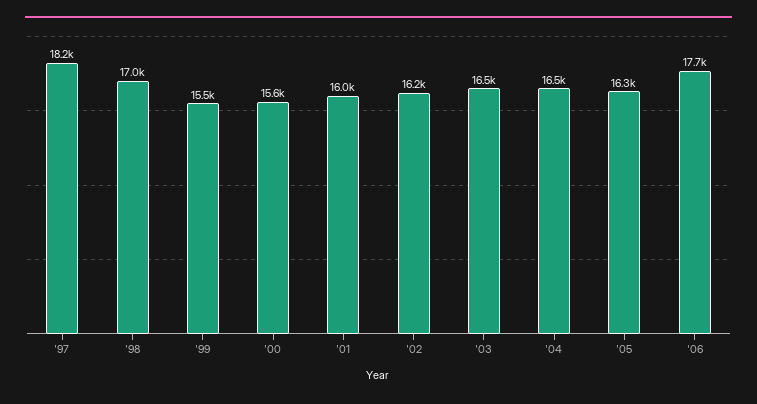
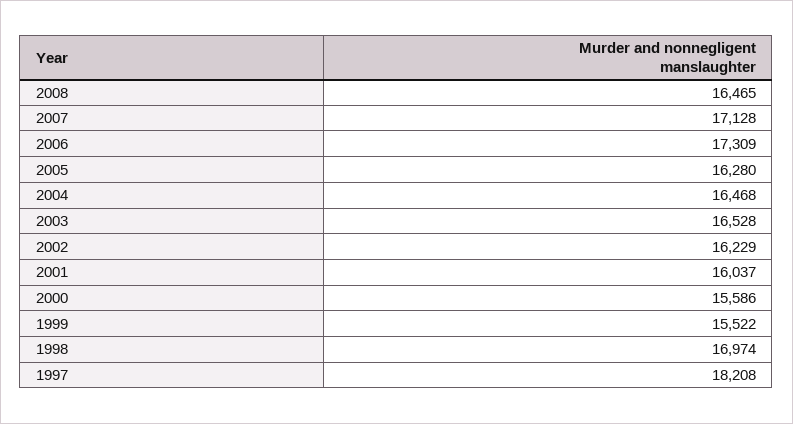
'06: 17700 -> 17309
2008: none -> 16465
2007: none -> 17128

